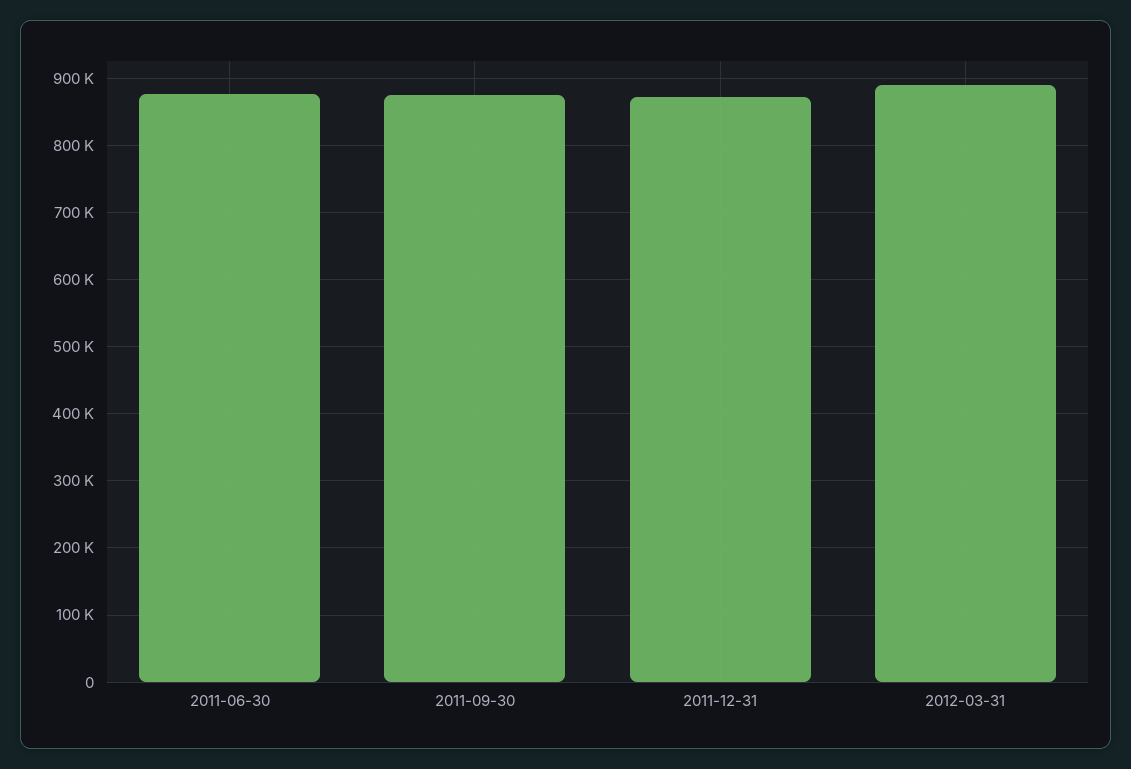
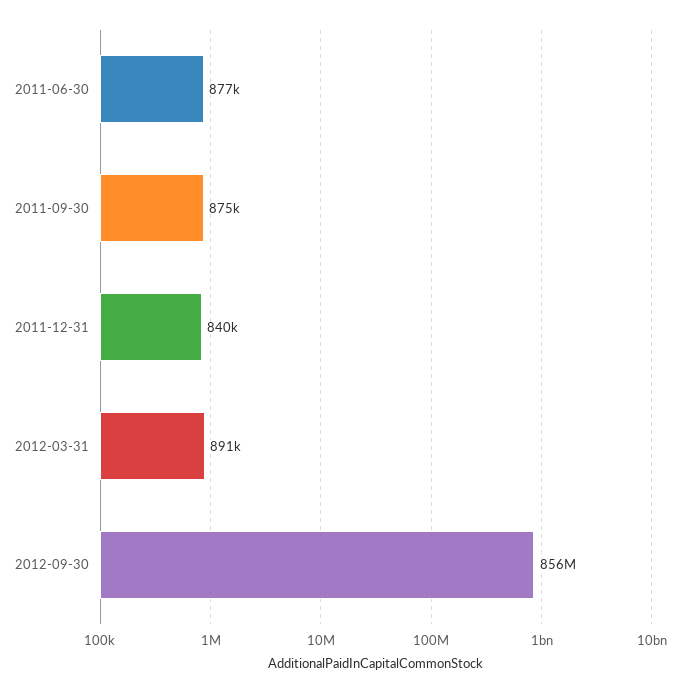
2011-12-31: 870000 -> 840000
2012-09-30: none -> 856000000

